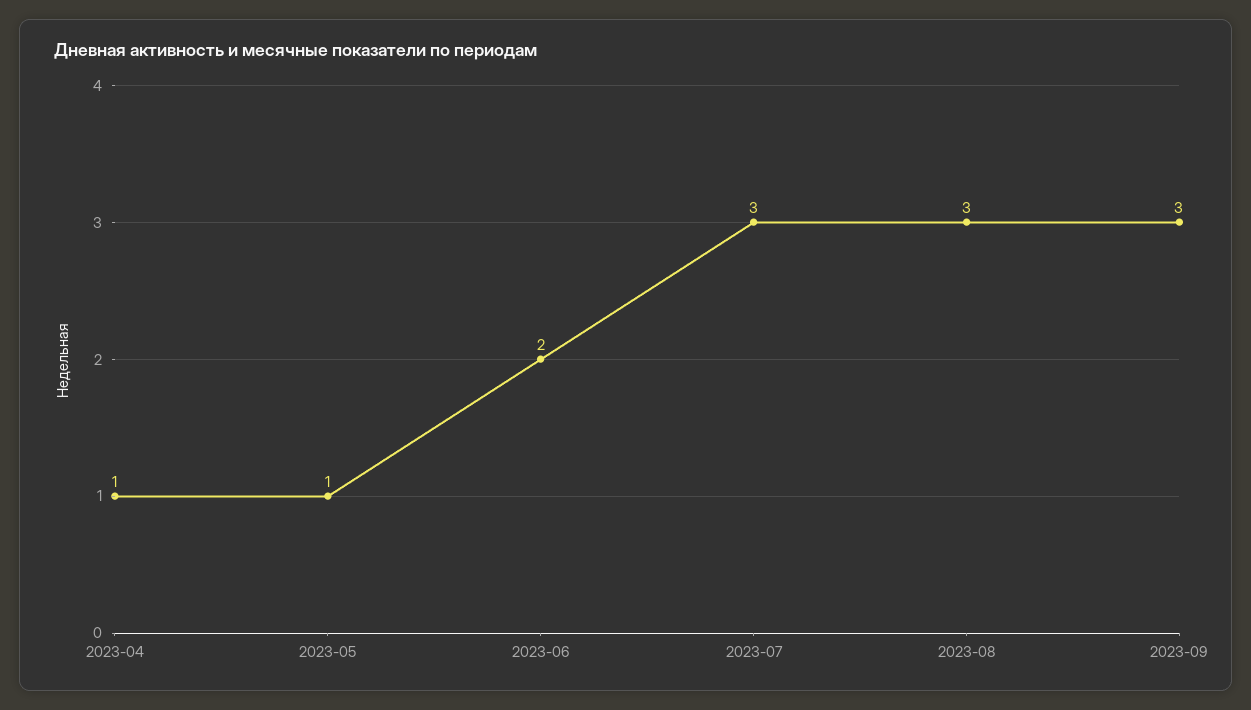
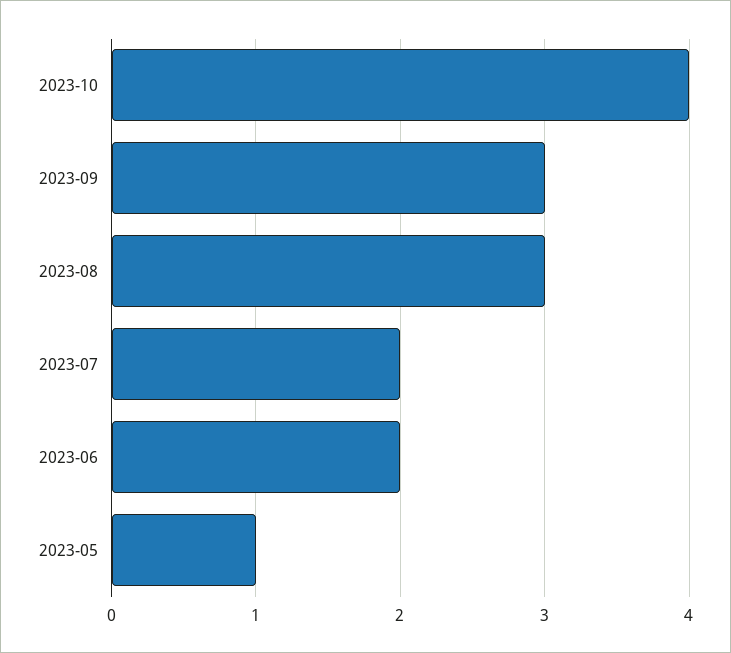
2023-04: 1 -> none
2023-07: 3 -> 2
2023-10: none -> 4

